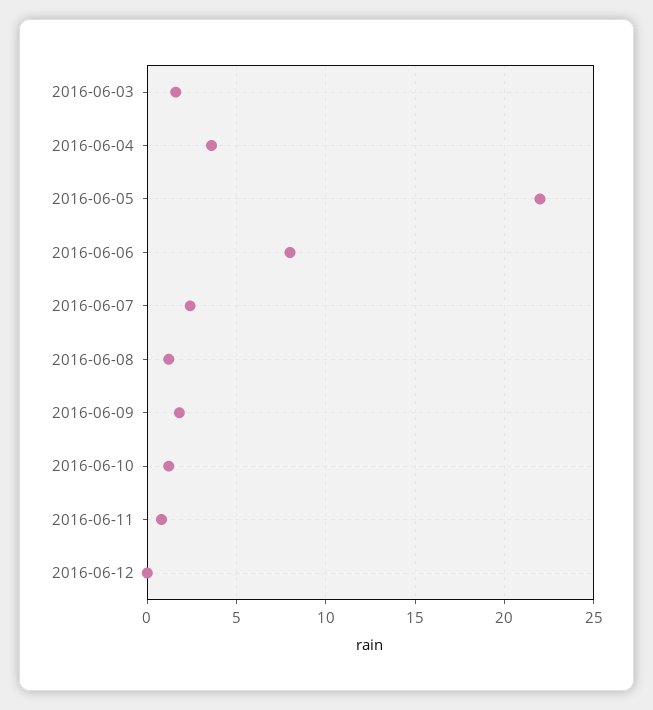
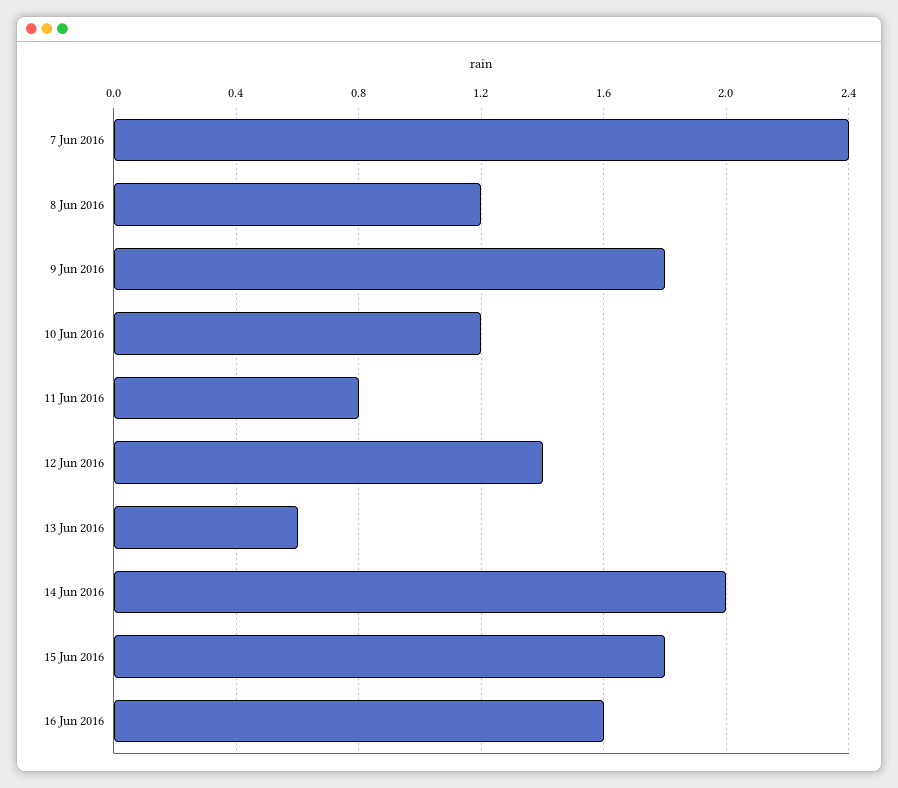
2016-06-03: 1.5 -> none
2016-06-04: 3.5 -> none
2016-06-05: 22 -> none
2016-06-06: 8 -> none
2016-06-12: 0 -> 1.4
13 Jun 2016: none -> 0.6
14 Jun 2016: none -> 2
15 Jun 2016: none -> 1.8
16 Jun 2016: none -> 1.6

